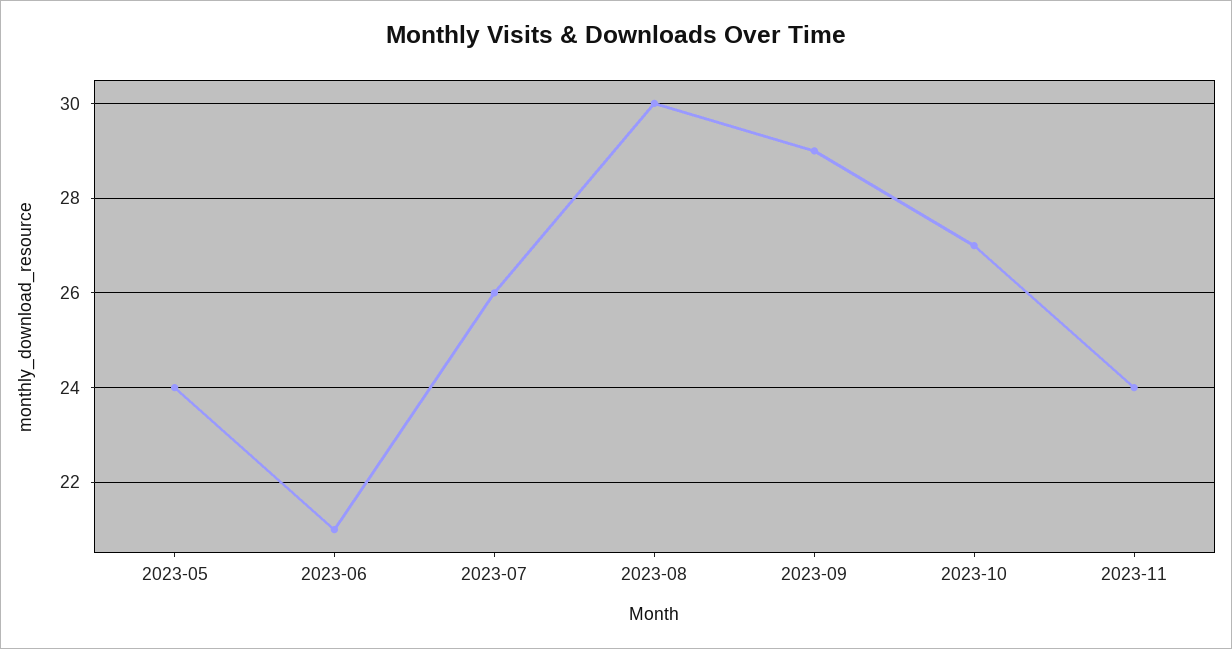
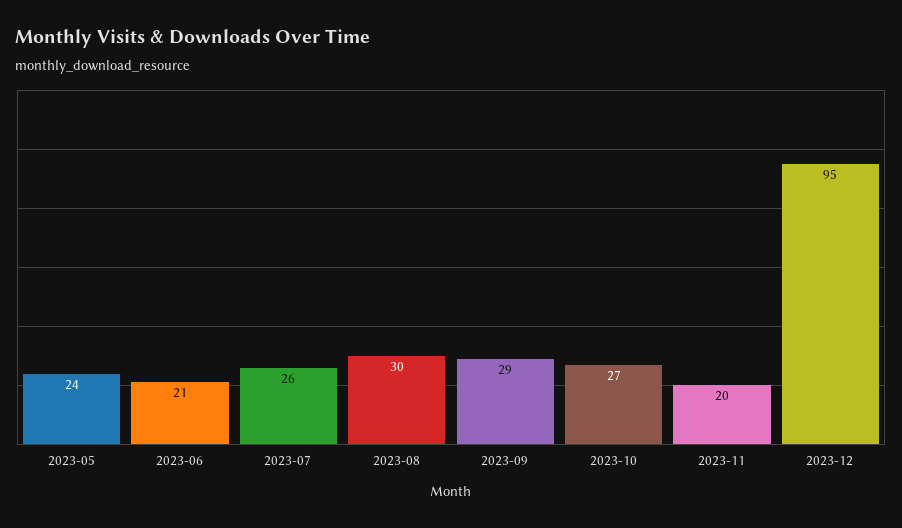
2023-11: 24 -> 20
2023-12: none -> 95

